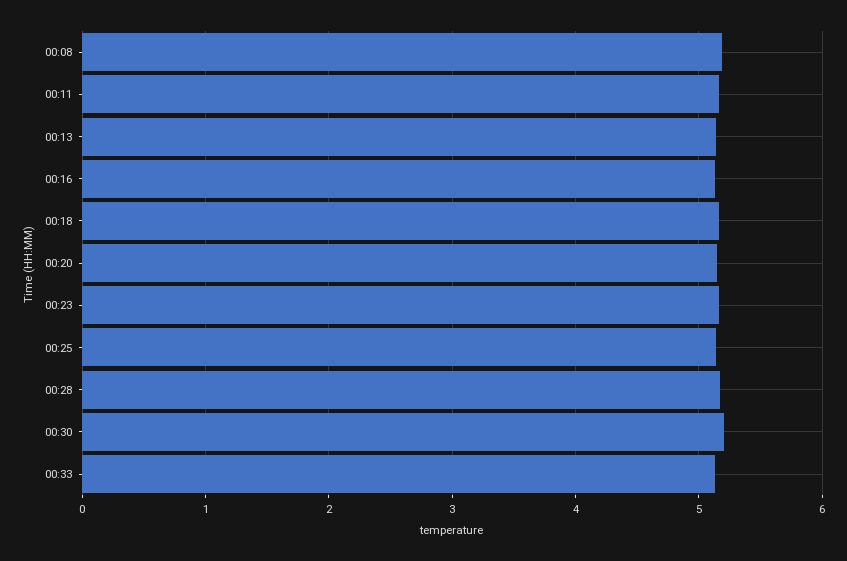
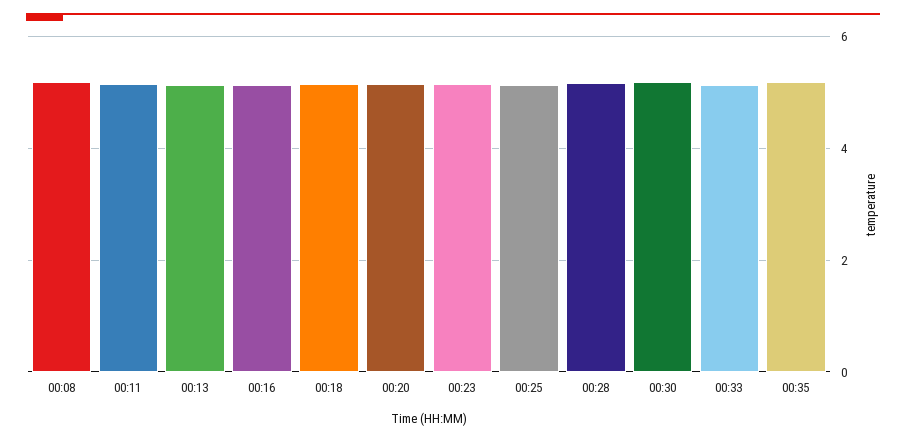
00:35: none -> 5.2

